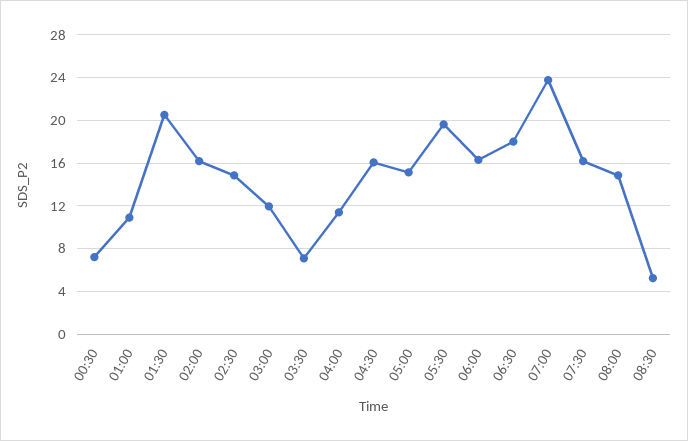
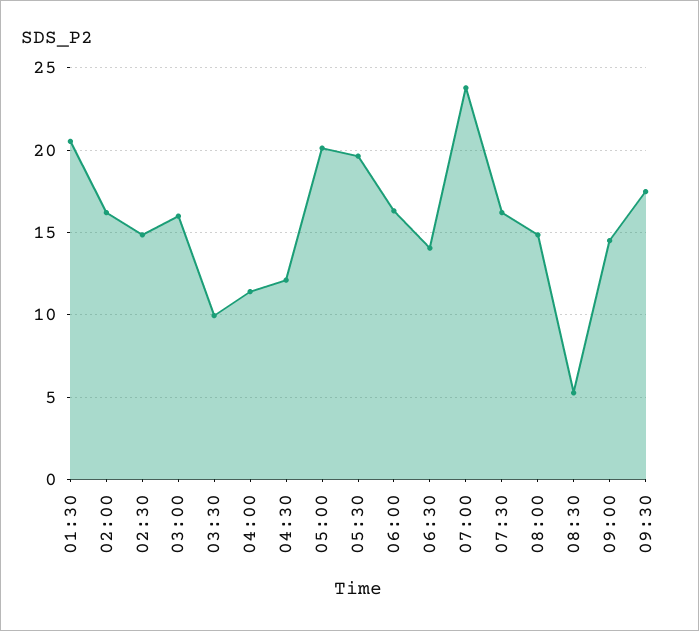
00:30: 7 -> none
01:00: 11 -> none
03:00: 12 -> 16
03:30: 7 -> 10
04:30: 16 -> 12
05:00: 15 -> 20
06:30: 18 -> 14
09:00: none -> 14.5
09:30: none -> 17.5

